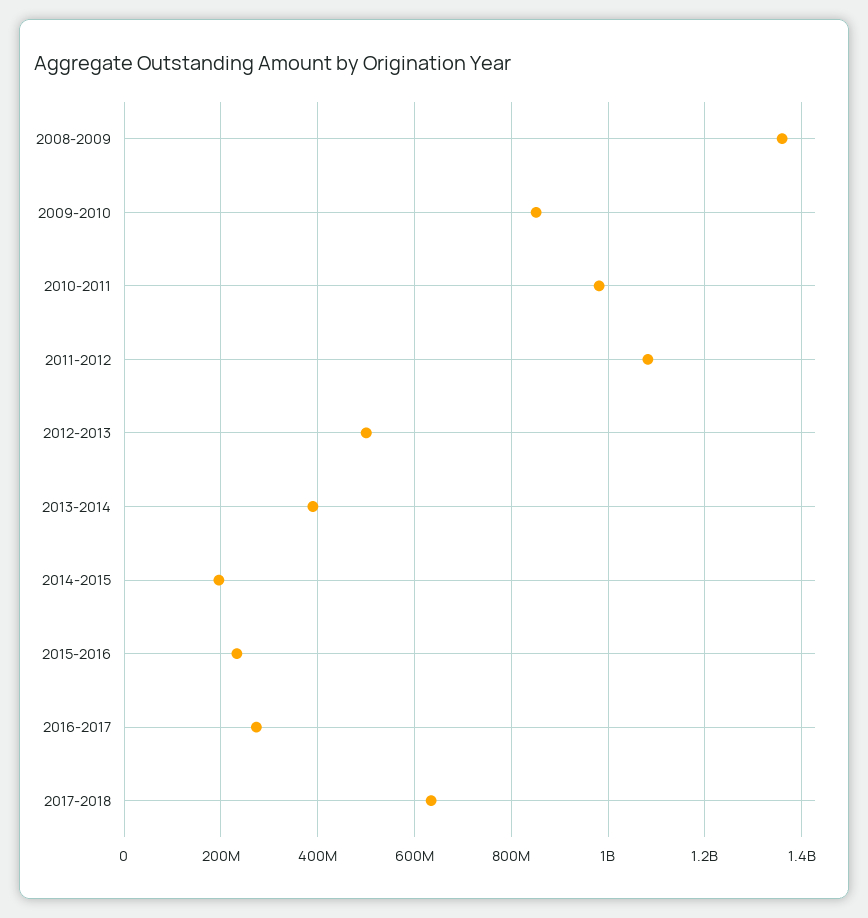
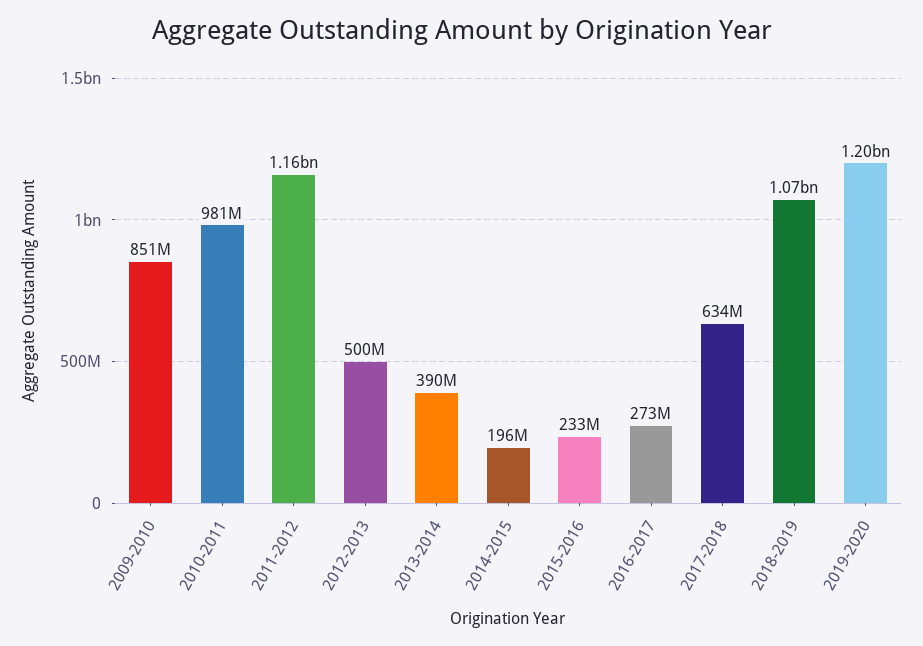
2008-2009: 1360000000 -> none
2011-2012: 1080000000 -> 1160000000
2018-2019: none -> 1070000000
2019-2020: none -> 1200000000

